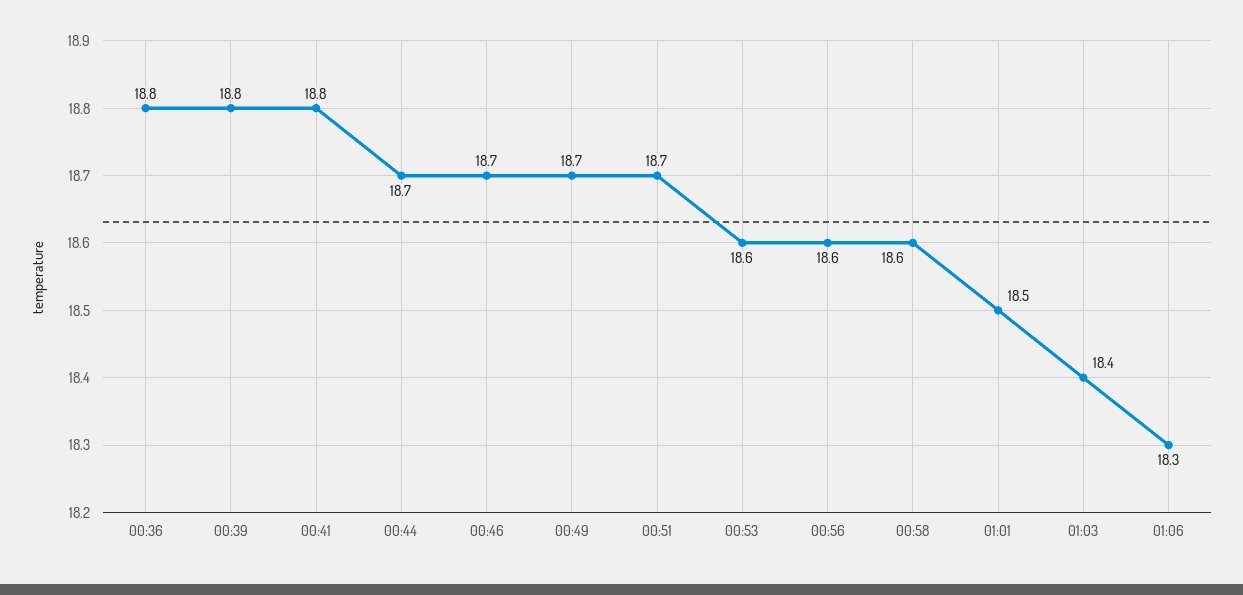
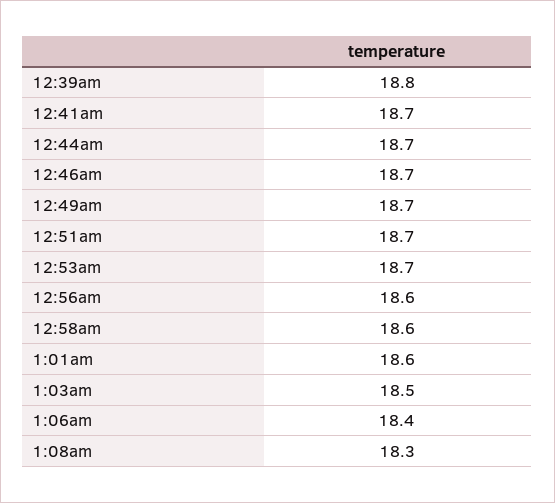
00:36: 18.8 -> none
00:41: 18.8 -> 18.7
00:53: 18.6 -> 18.7
01:01: 18.5 -> 18.6
01:03: 18.4 -> 18.5
01:06: 18.3 -> 18.4
1:08am: none -> 18.3

